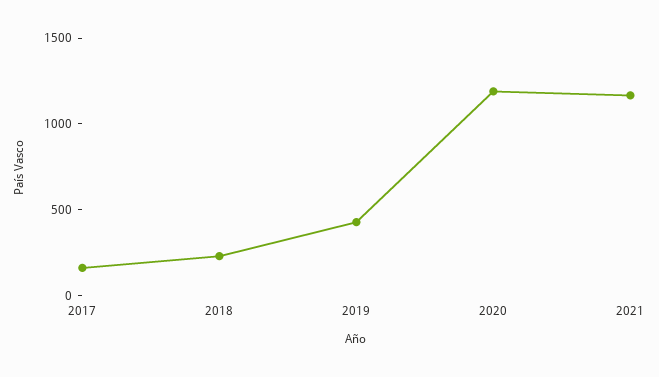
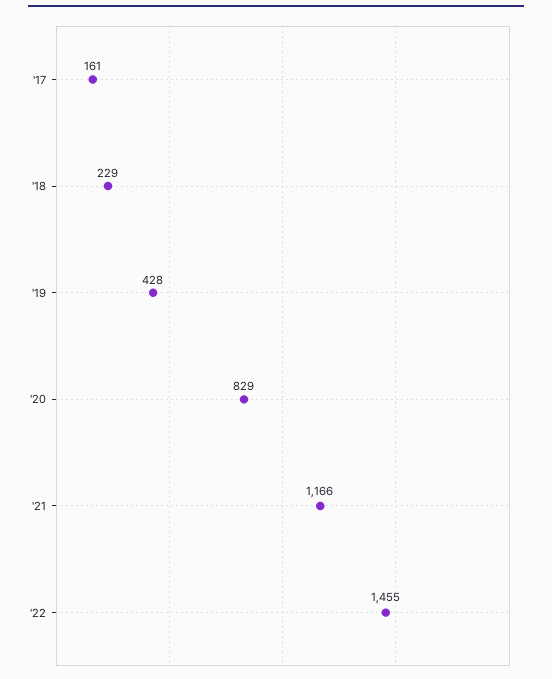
2020: 1200 -> 829
'22: none -> 1455

